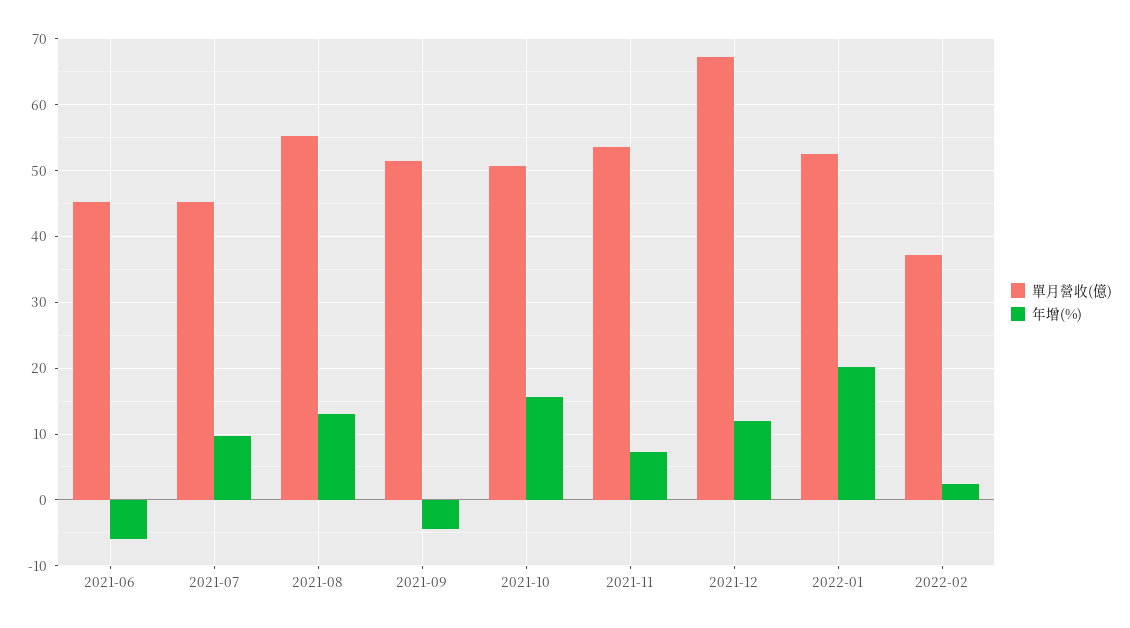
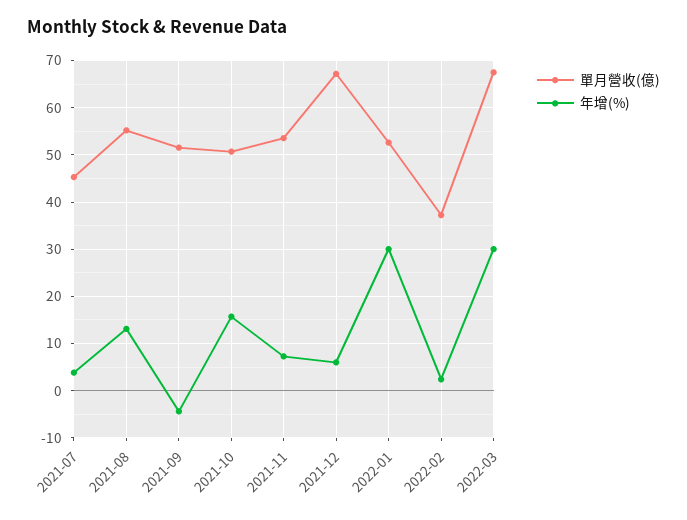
單月營收(億), 2021-06: 45 -> none
年增(%), 2021-06: -6 -> none
年增(%), 2021-07: 10 -> 4
年增(%), 2021-12: 12 -> 6
年增(%), 2022-01: 20 -> 30
單月營收(億), 2022-03: none -> 68
年增(%), 2022-03: none -> 30

